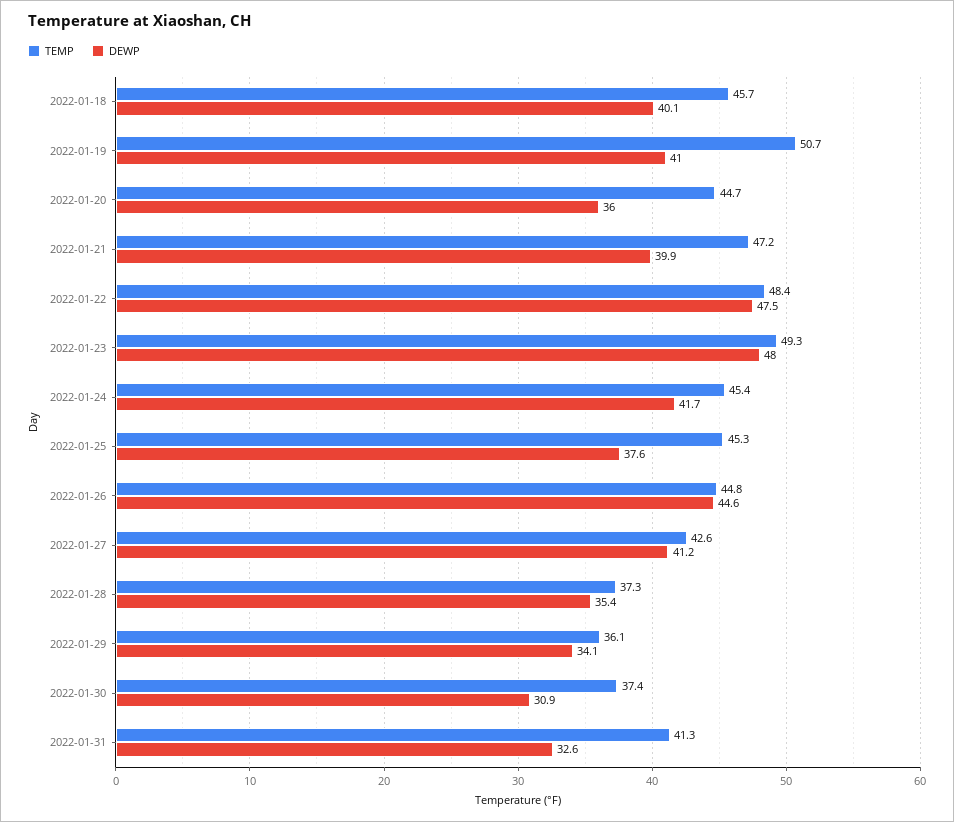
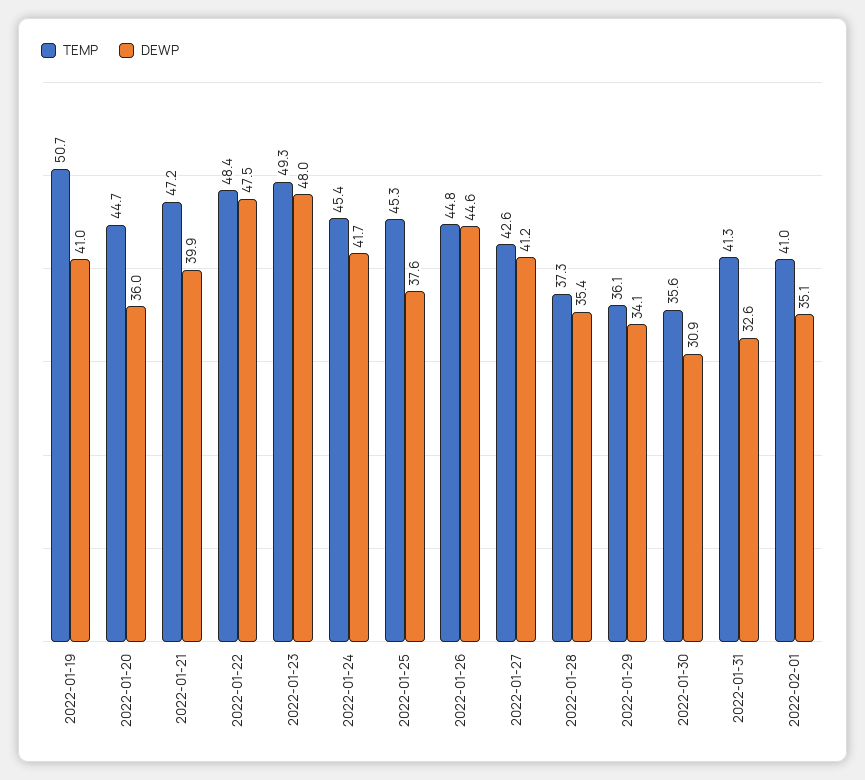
TEMP, 2022-01-18: 45.7 -> none
DEWP, 2022-01-18: 40.1 -> none
TEMP, 2022-01-30: 37.4 -> 35.6
TEMP, 2022-02-01: none -> 41
DEWP, 2022-02-01: none -> 35.1

